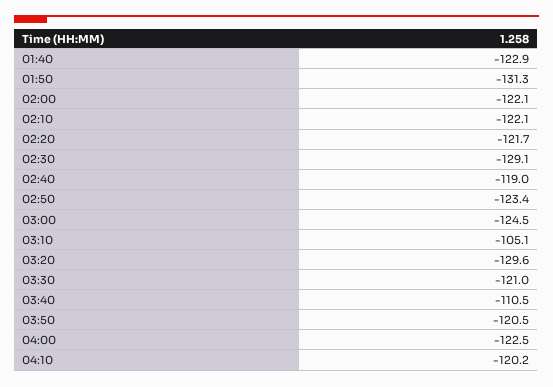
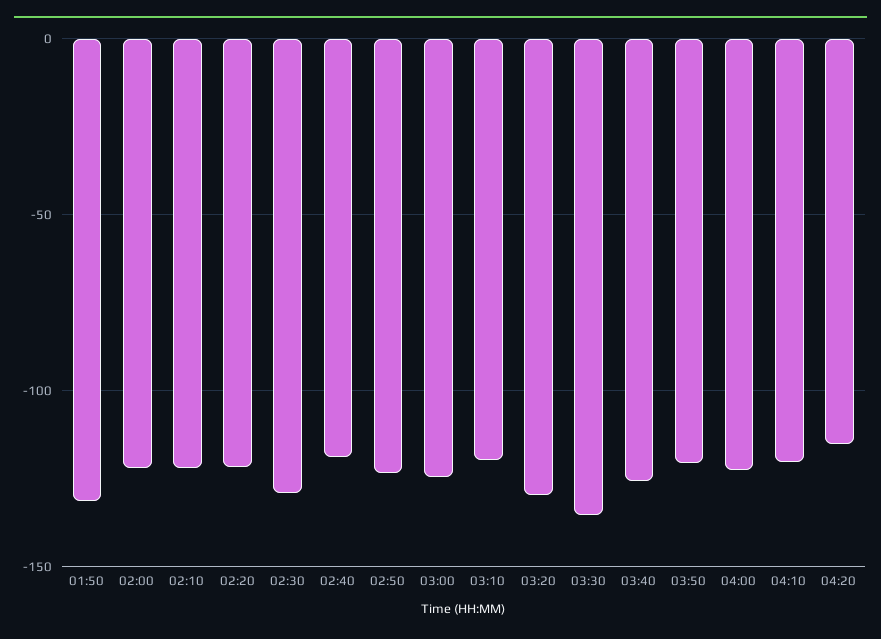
01:40: -122.9 -> none
03:10: -105.1 -> -120
03:30: -121 -> -135
03:40: -110.5 -> -125
04:20: none -> -115

